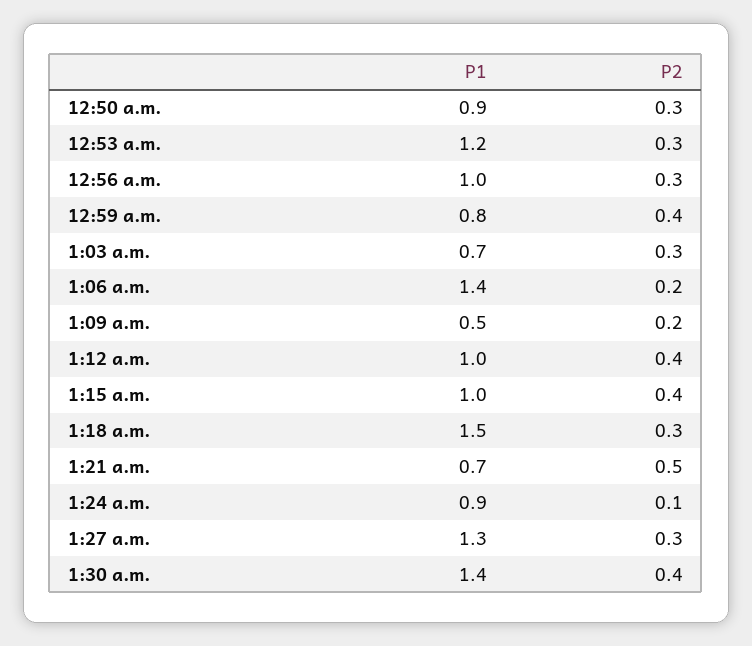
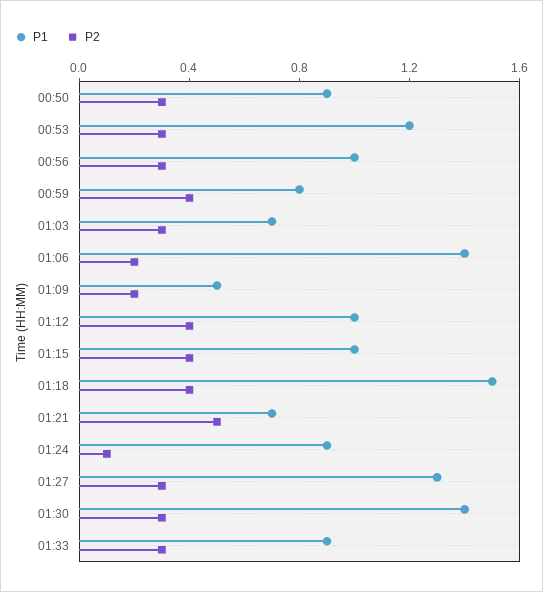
P2, 1:18 a.m.: 0.3 -> 0.4
P2, 1:30 a.m.: 0.4 -> 0.3
P1, 01:33: none -> 0.9
P2, 01:33: none -> 0.3

